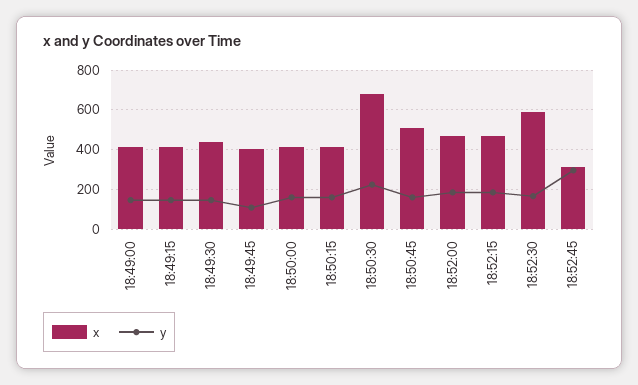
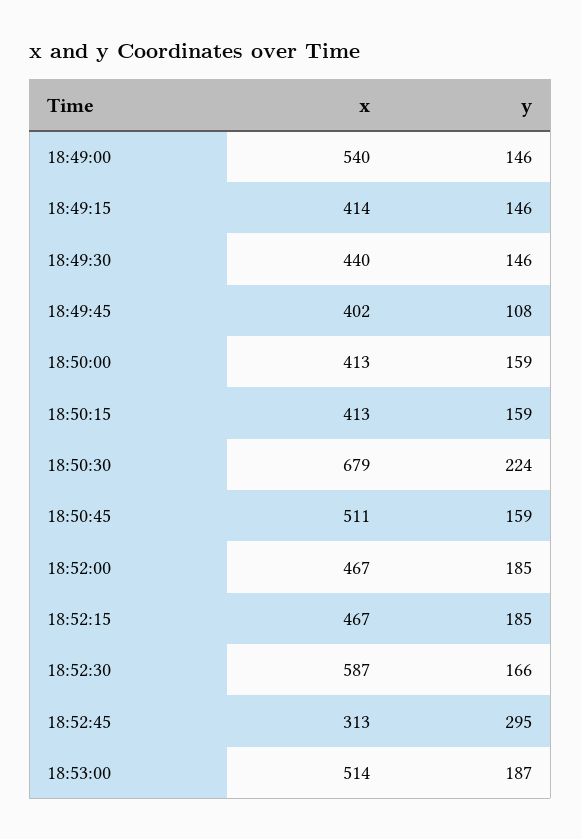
x, 18:49:00: 400 -> 540
x, 18:53:00: none -> 514
y, 18:53:00: none -> 187

